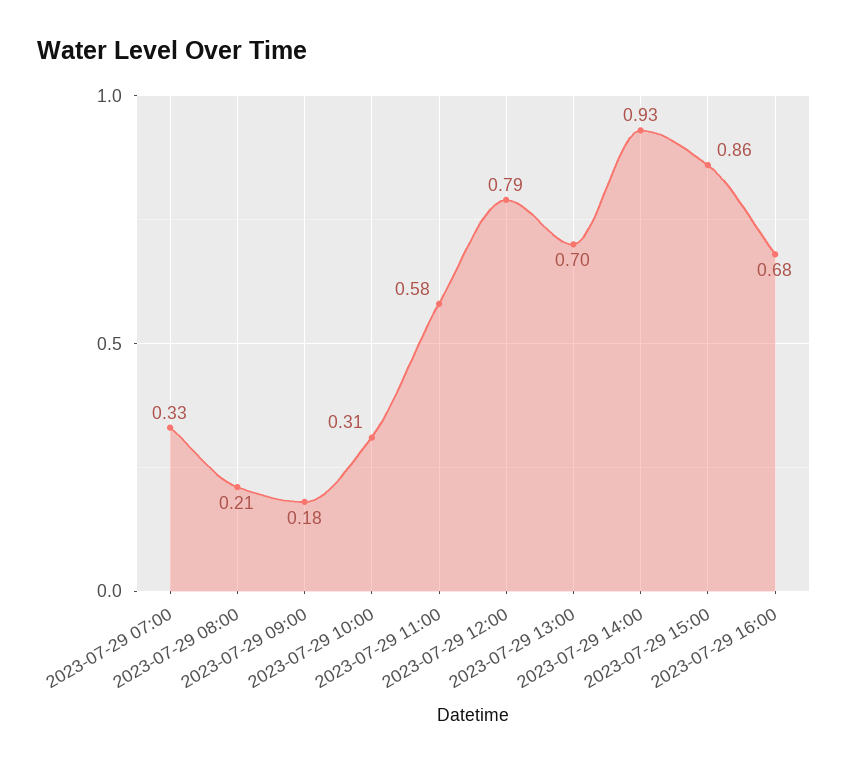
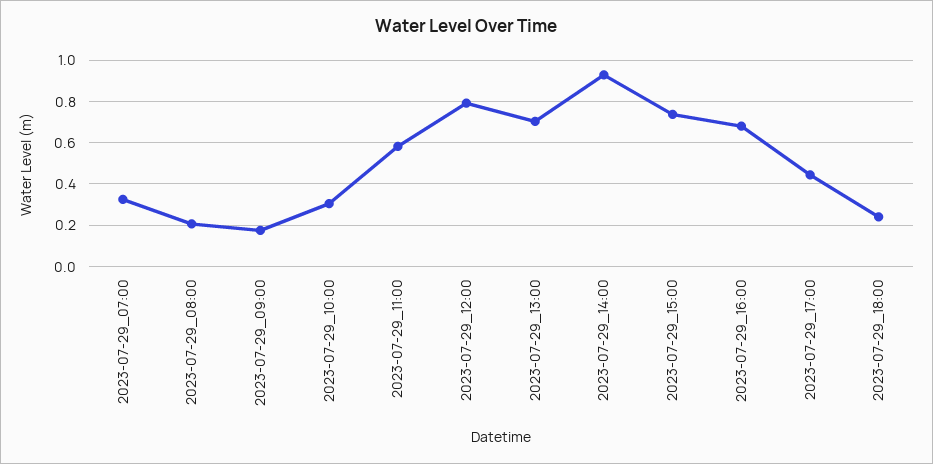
2023-07-29 15:00: 0.86 -> 0.75
2023-07-29_17:00: none -> 0.45
2023-07-29_18:00: none -> 0.25

